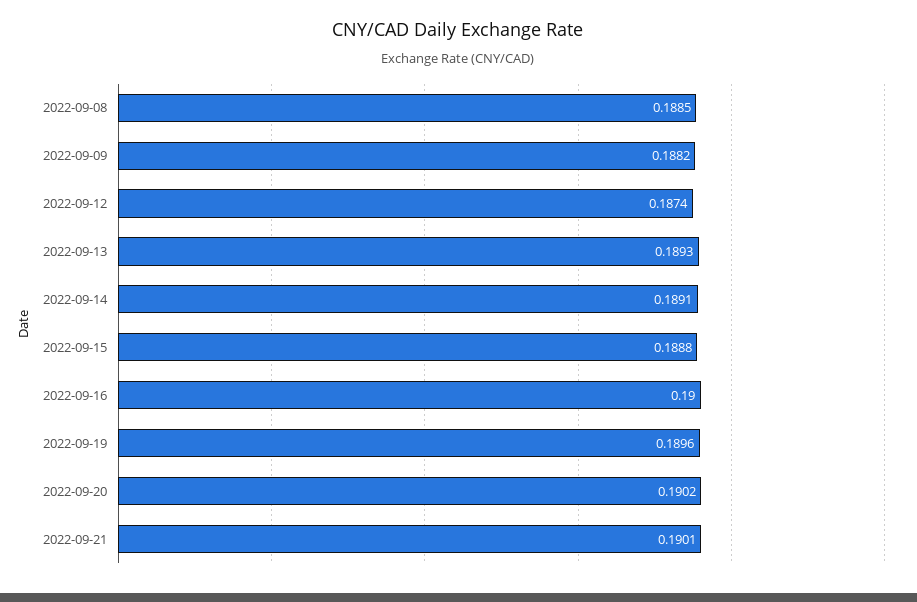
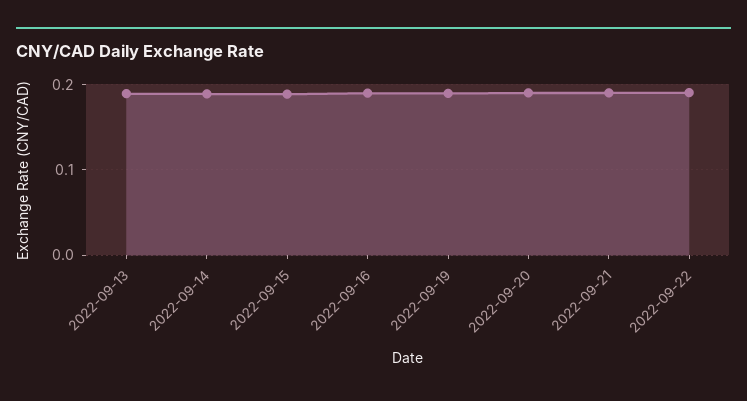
2022-09-08: 0.1885 -> none
2022-09-09: 0.1882 -> none
2022-09-12: 0.1874 -> none
2022-09-22: none -> 0.19

